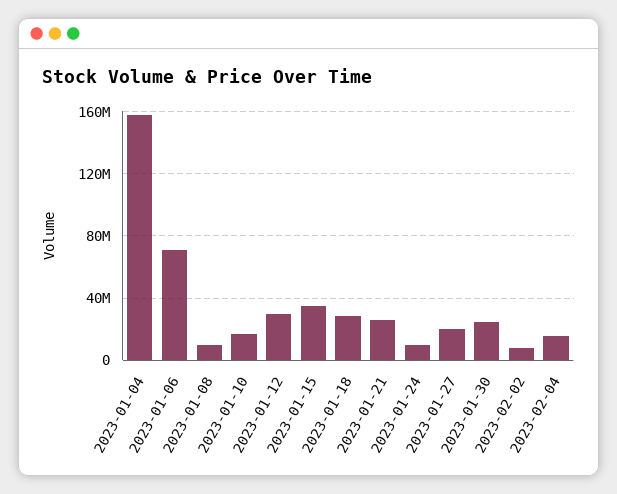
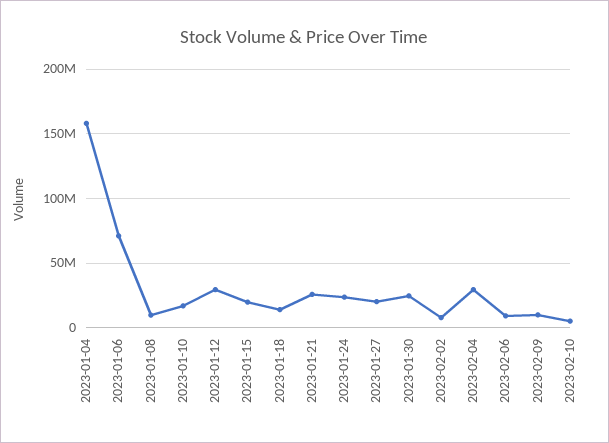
2023-01-15: 35000000 -> 20000000
2023-01-18: 30000000 -> 15000000
2023-01-24: 10000000 -> 25000000
2023-02-04: 15000000 -> 30000000
2023-02-06: none -> 10000000
2023-02-09: none -> 10000000
2023-02-10: none -> 5000000

